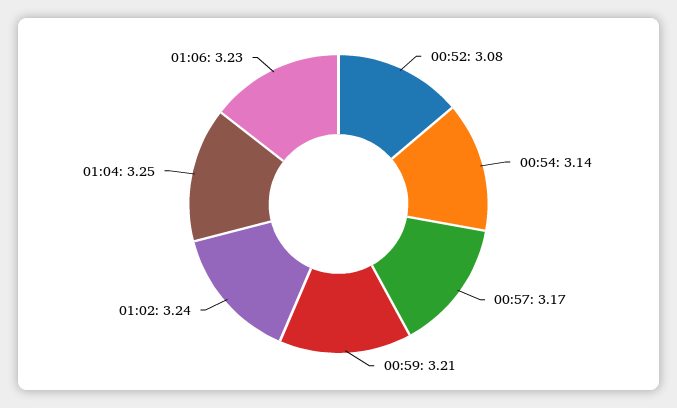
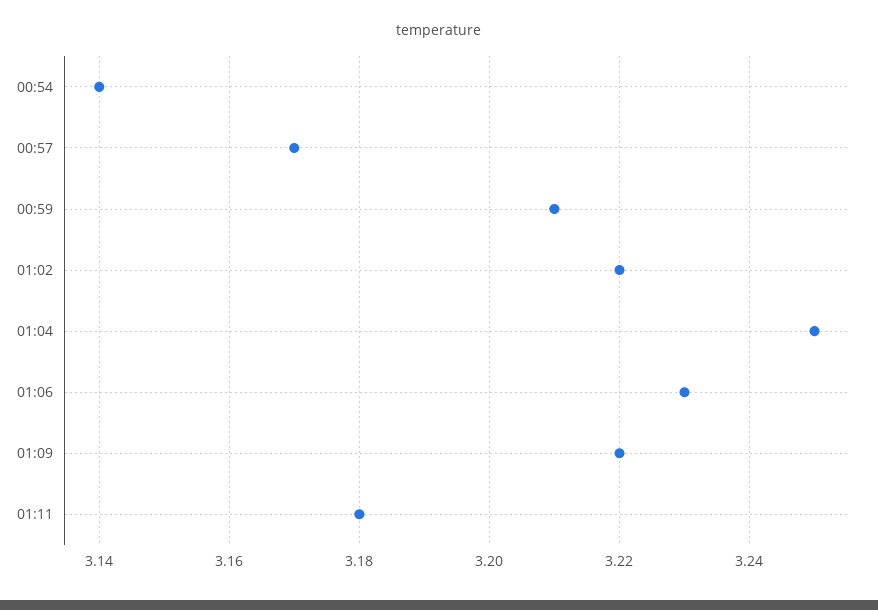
00:52: 3.08 -> none
01:02: 3.24 -> 3.22
01:09: none -> 3.22
01:11: none -> 3.18

